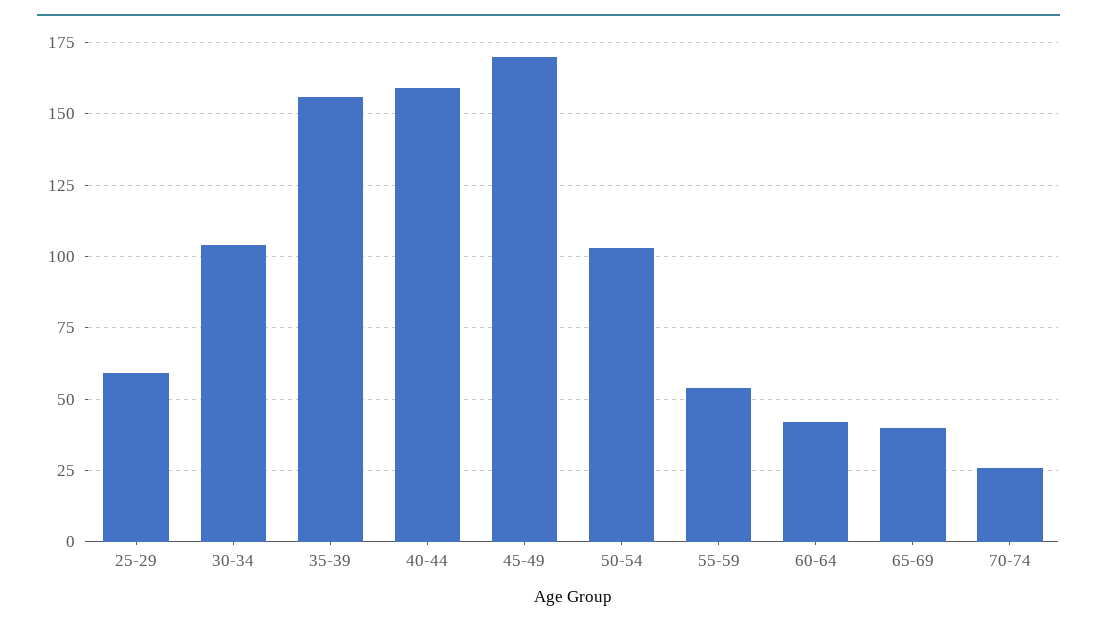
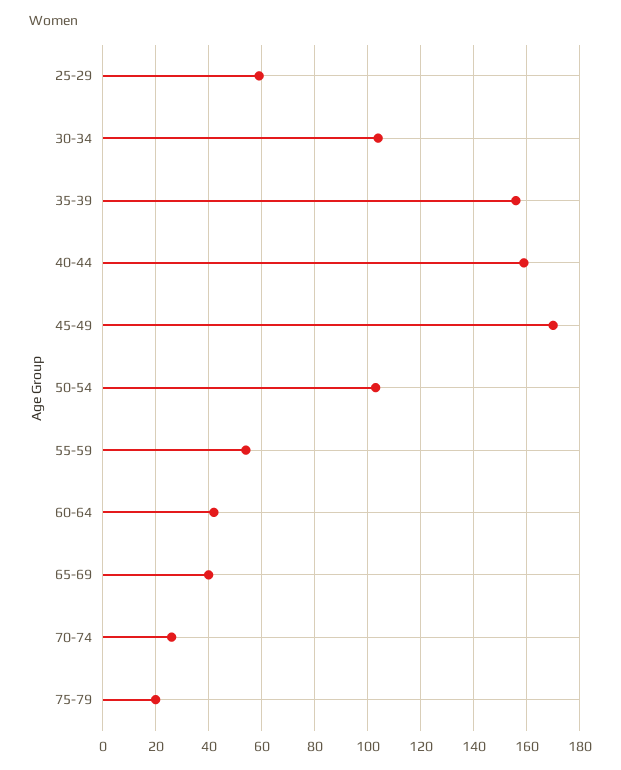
75-79: none -> 20

